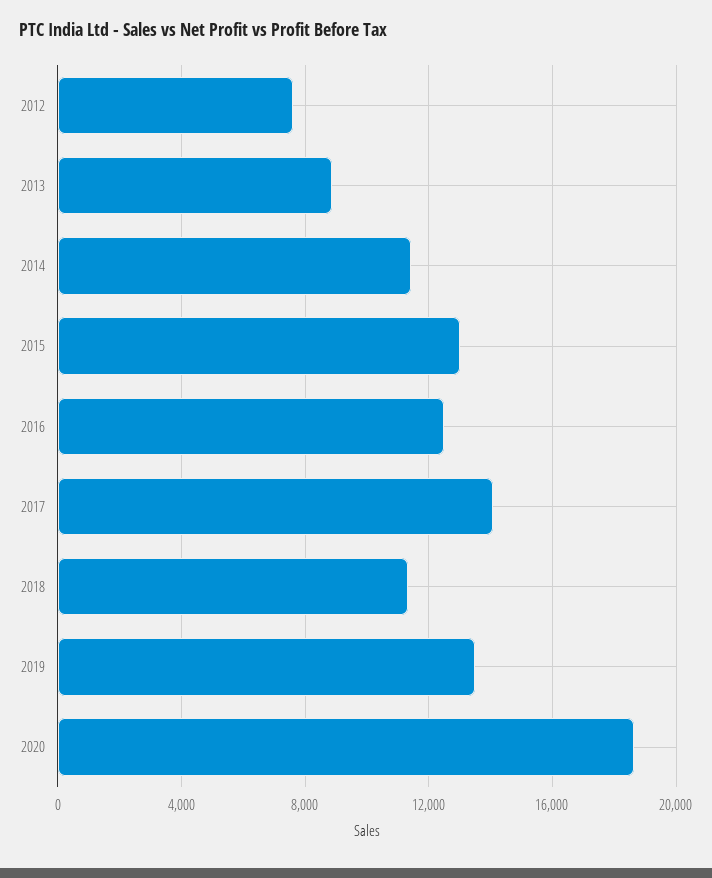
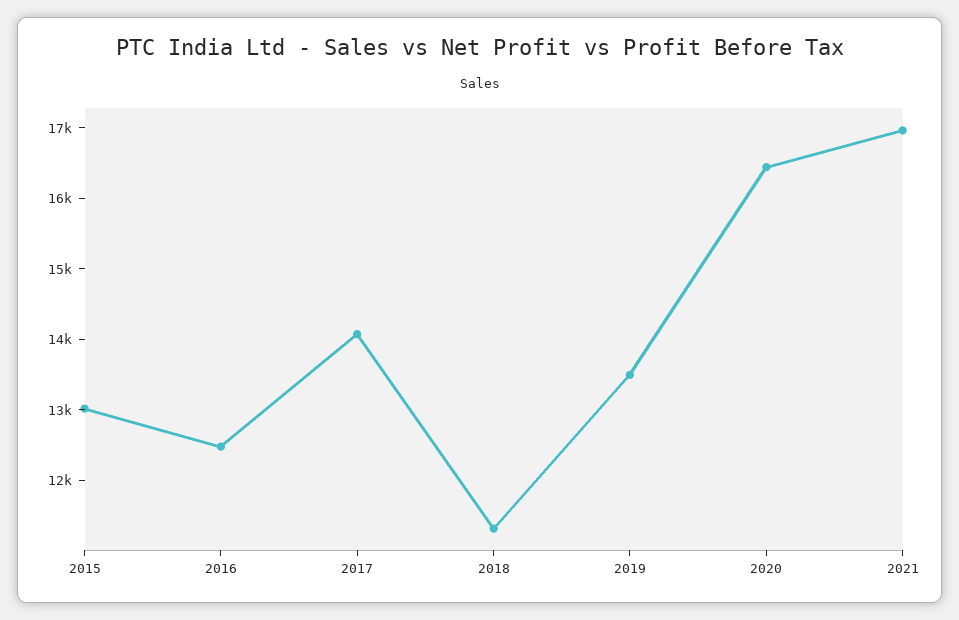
2012: 7500 -> none
2013: 9000 -> none
2014: 11500 -> none
2020: 18500 -> 16400
2021: none -> 17000

